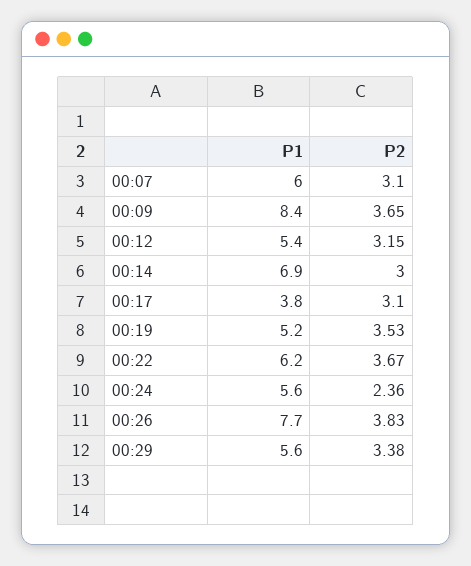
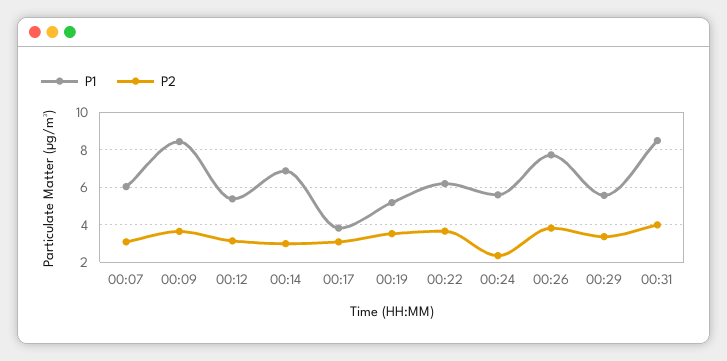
P1, 00:31: none -> 8.5
P2, 00:31: none -> 4

